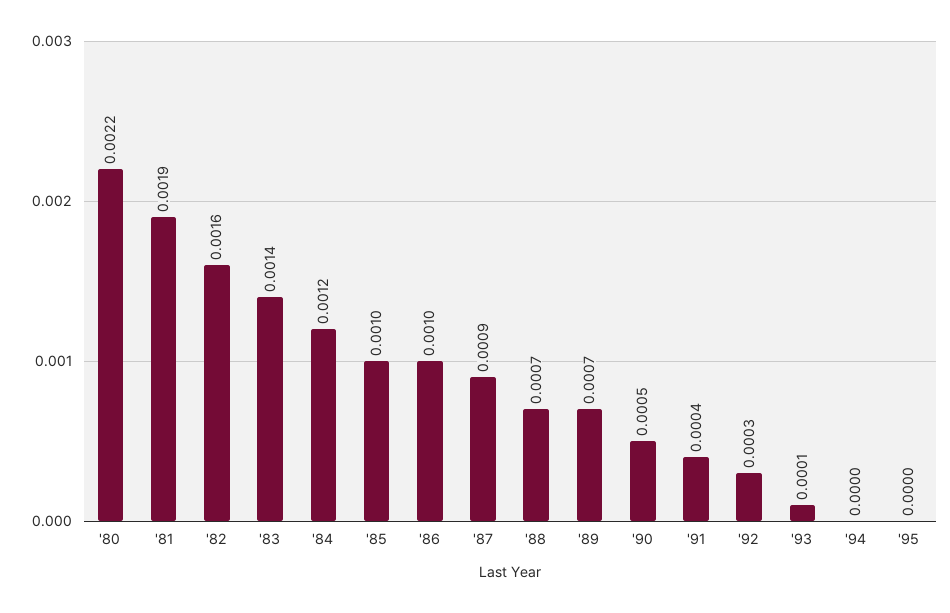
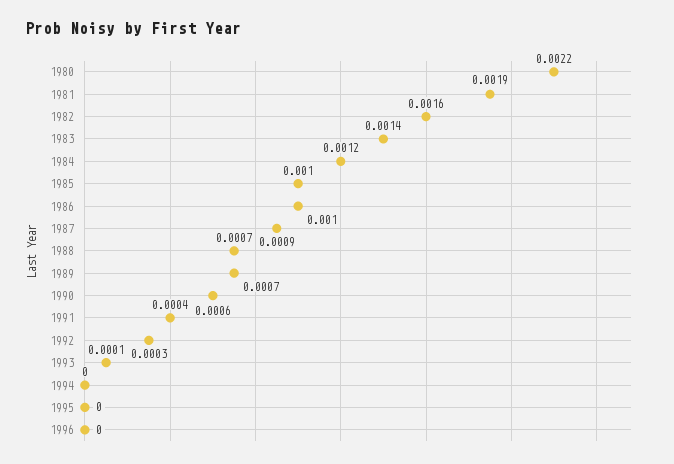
'90: 0.0005 -> 0.0006
1996: none -> 0

